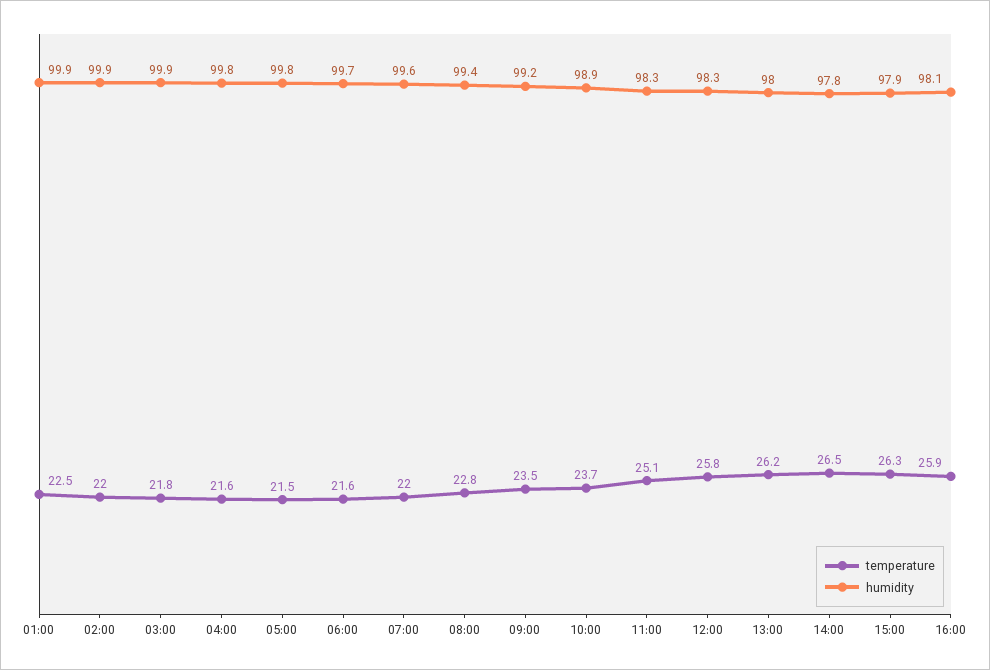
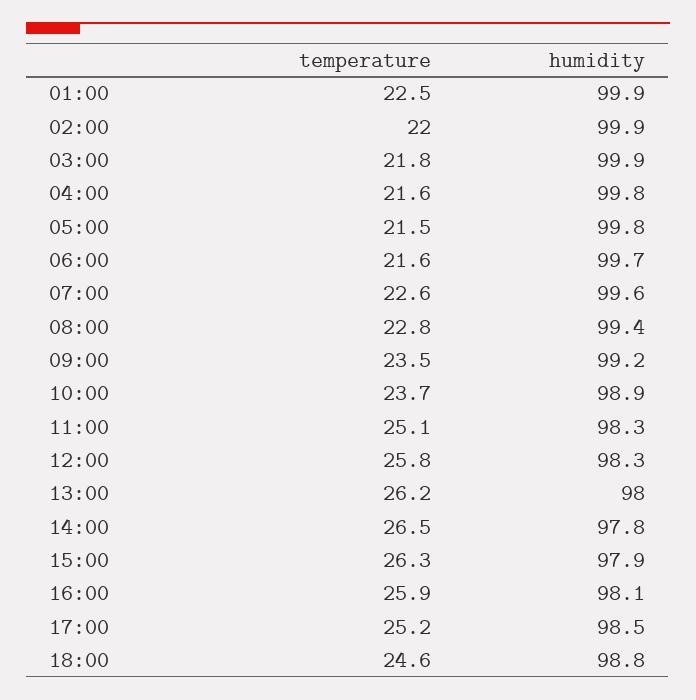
temperature, 07:00: 22 -> 22.6
temperature, 17:00: none -> 25.2
humidity, 17:00: none -> 98.5
temperature, 18:00: none -> 24.6
humidity, 18:00: none -> 98.8

